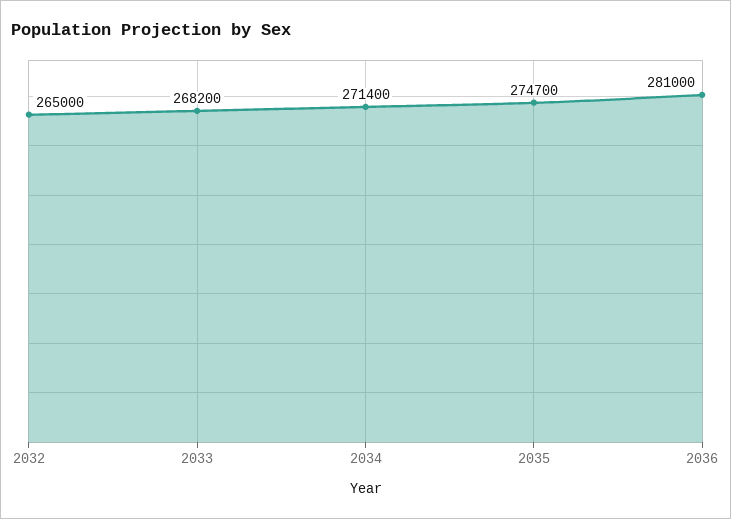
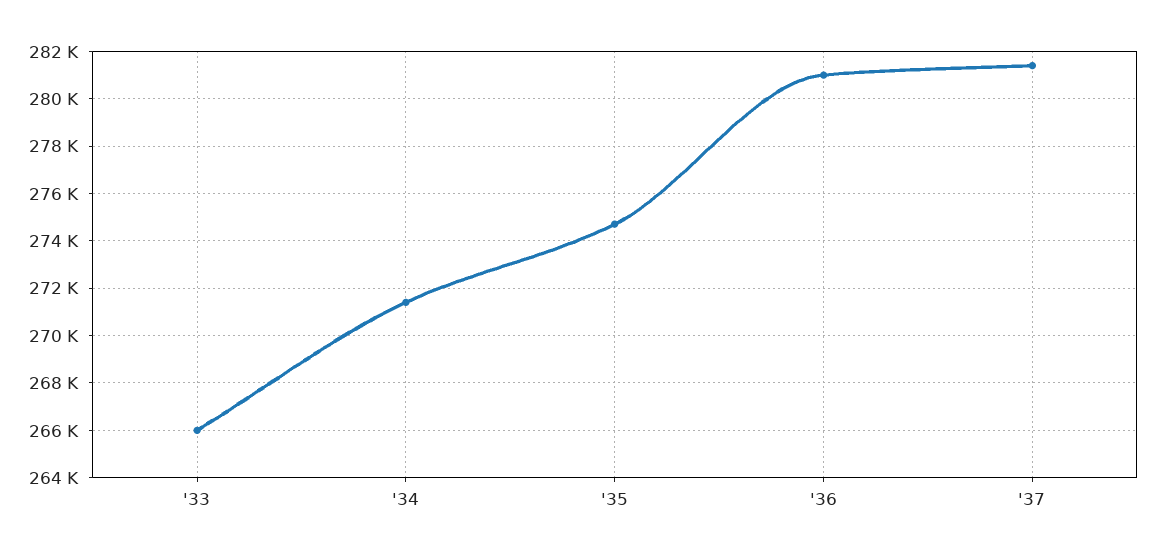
2032: 265000 -> none
2033: 268200 -> 266000
'37: none -> 281500

